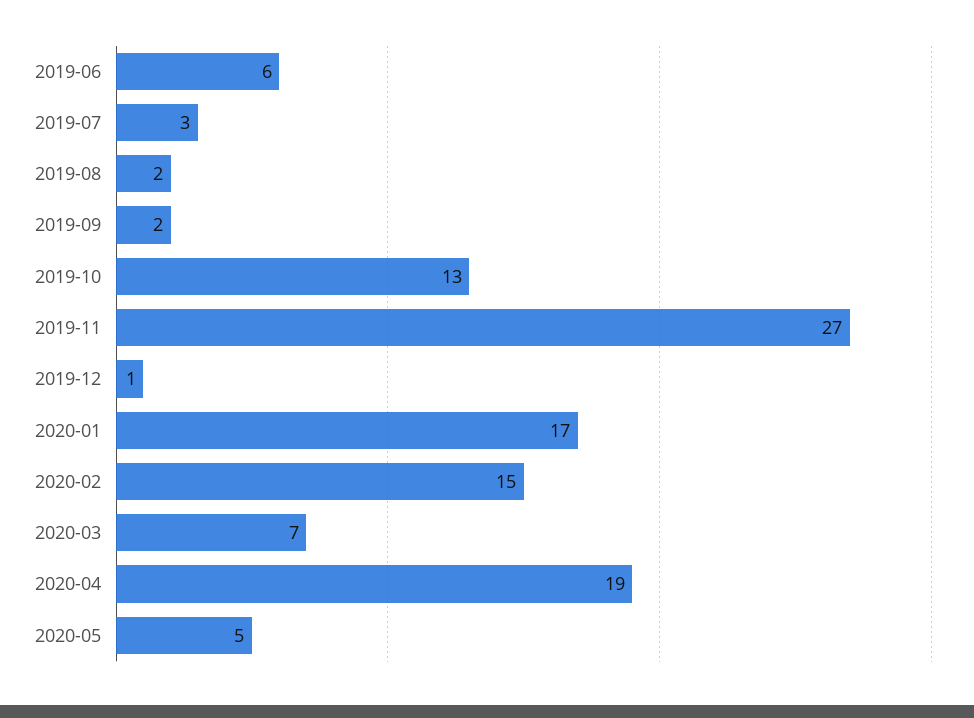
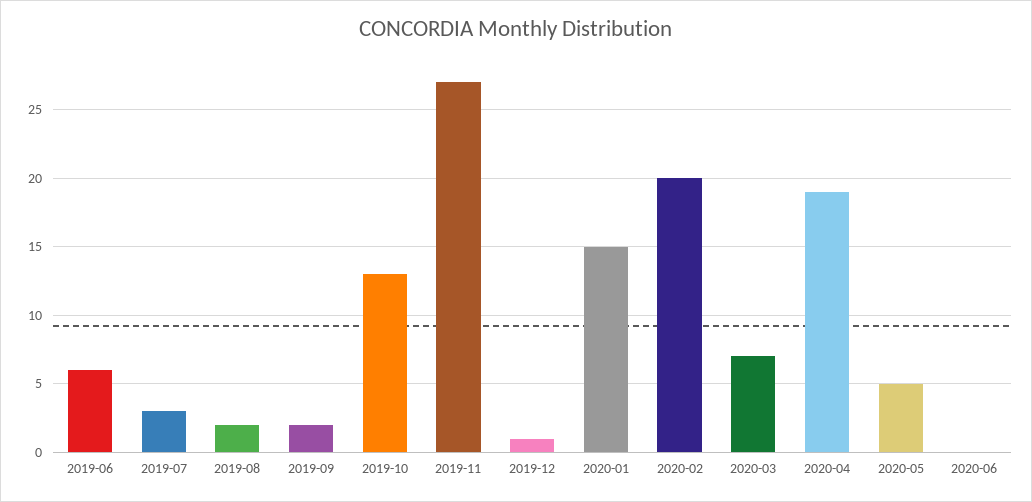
2020-01: 17 -> 15
2020-02: 15 -> 20
2020-06: none -> 0

